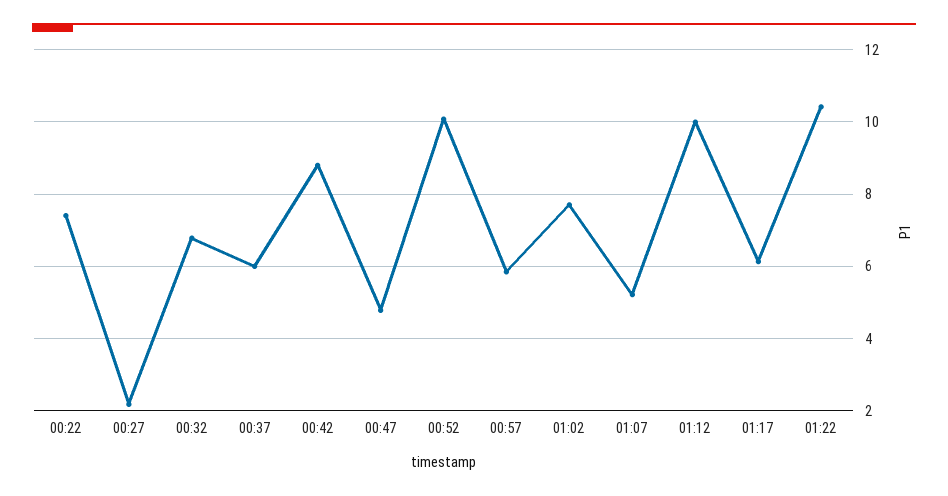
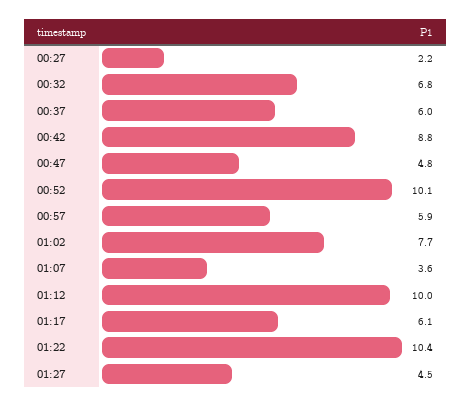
00:22: 7.4 -> none
01:07: 5.2 -> 3.6
01:27: none -> 4.5

